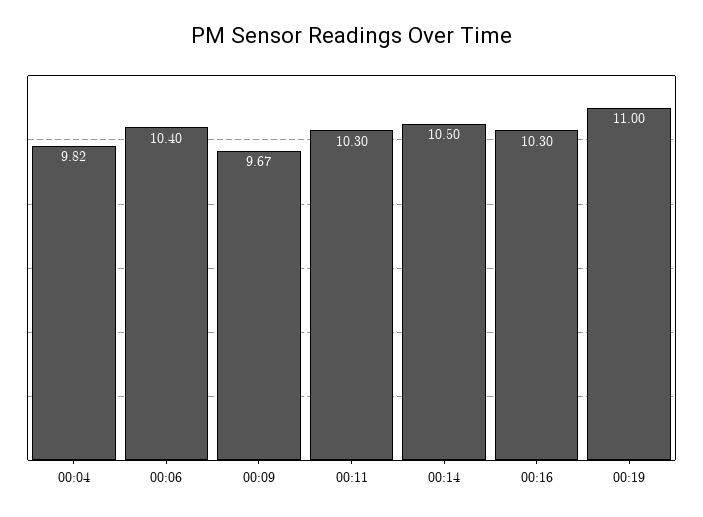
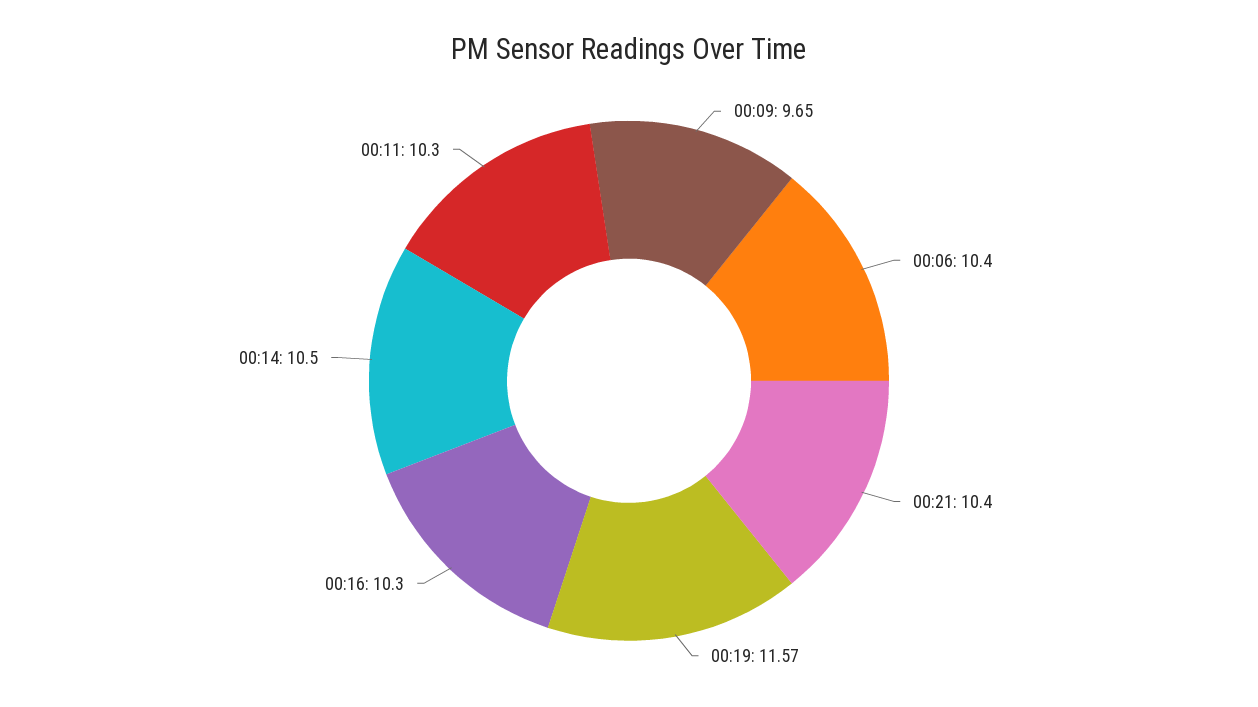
00:04: 9.82 -> none
00:09: 9.67 -> 9.65
00:19: 11 -> 11.57
00:21: none -> 10.4

